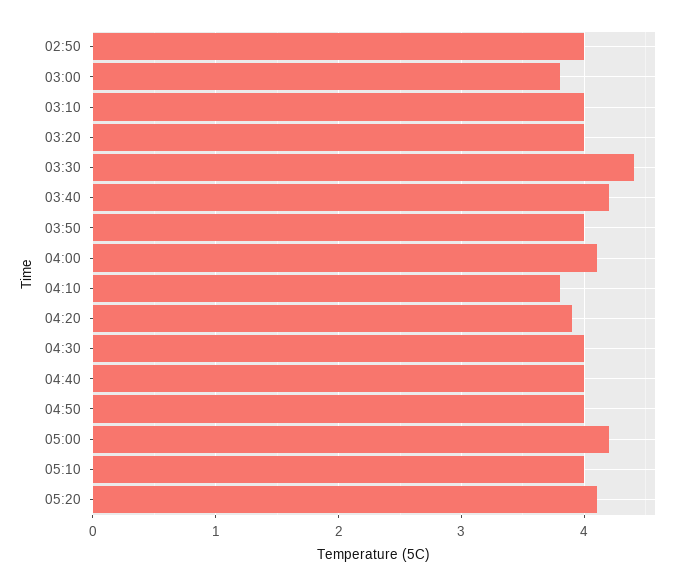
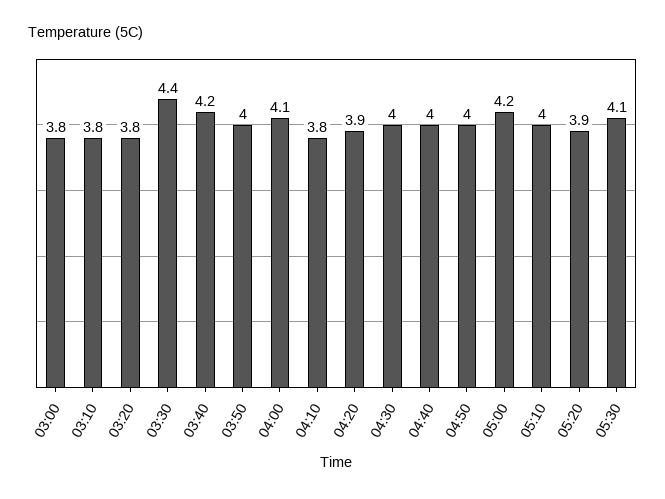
02:50: 4 -> none
03:10: 4 -> 3.8
03:20: 4 -> 3.8
05:20: 4.1 -> 3.9
05:30: none -> 4.1

